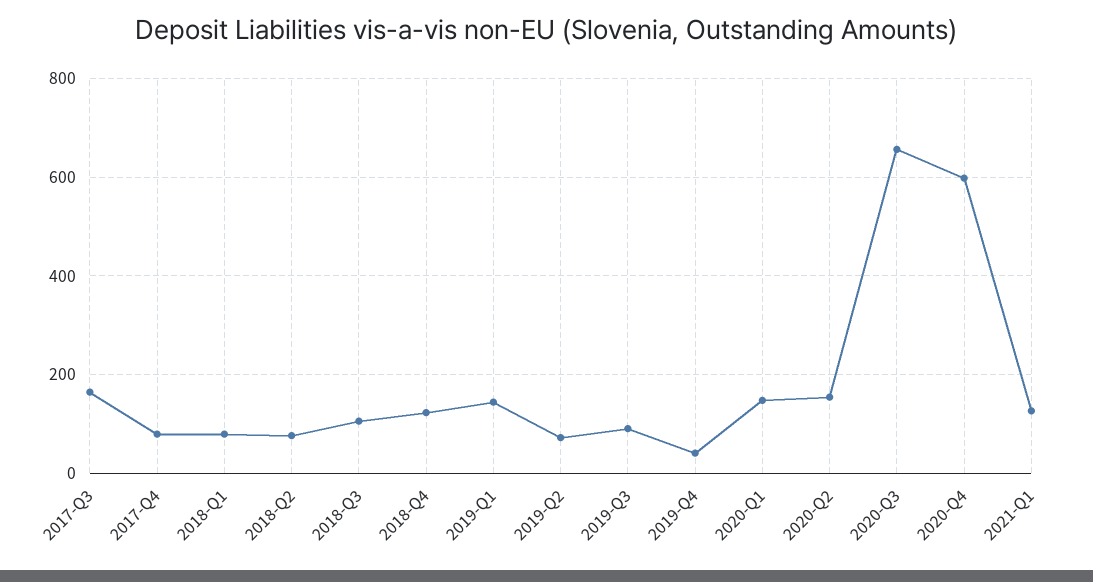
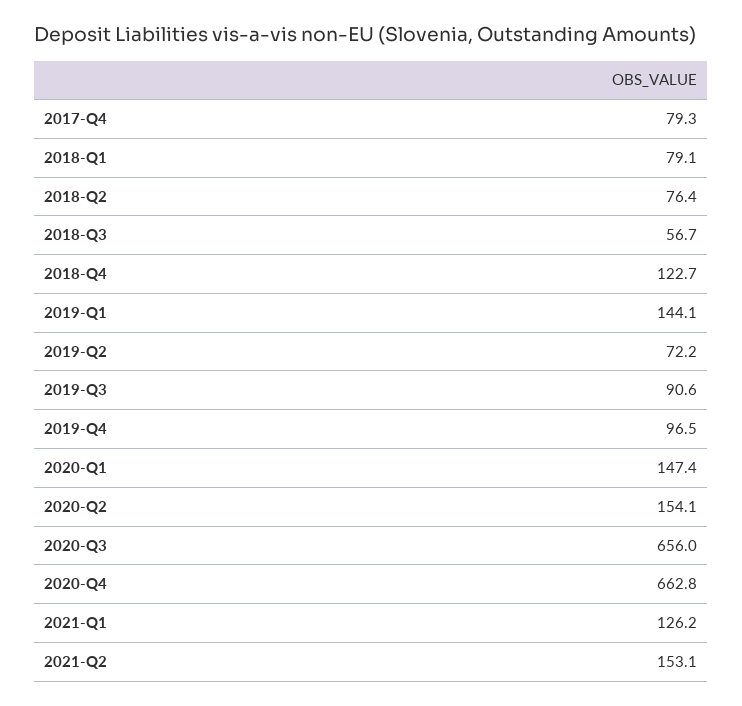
2017-Q3: 160 -> none
2018-Q3: 100 -> 56.7
2019-Q4: 40 -> 96.5
2020-Q4: 600 -> 662.8
2021-Q2: none -> 153.1

